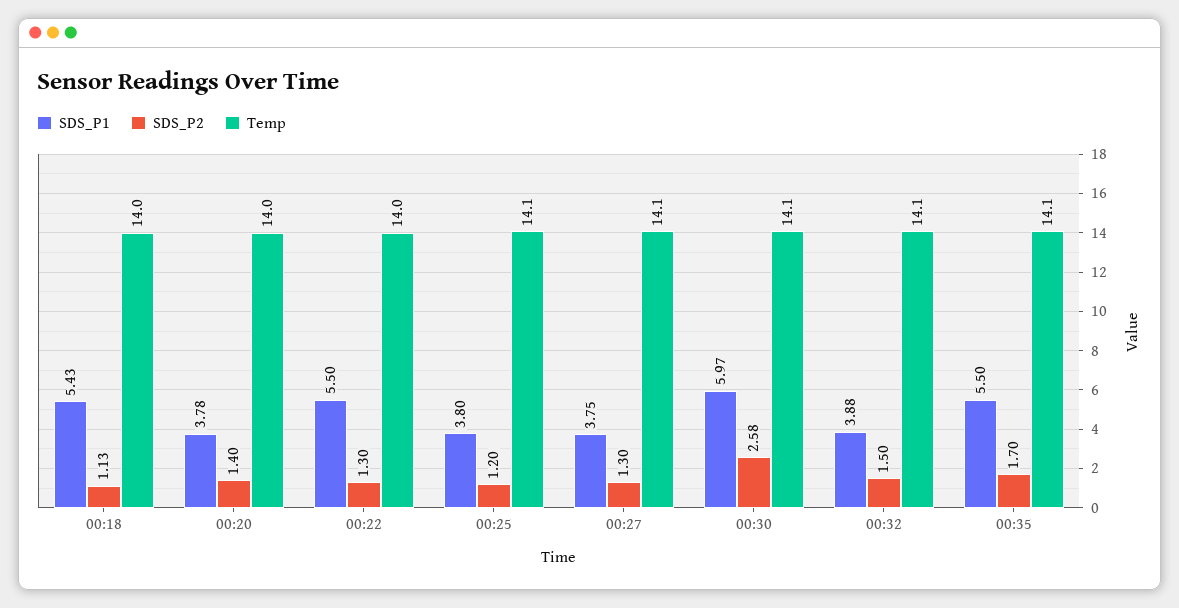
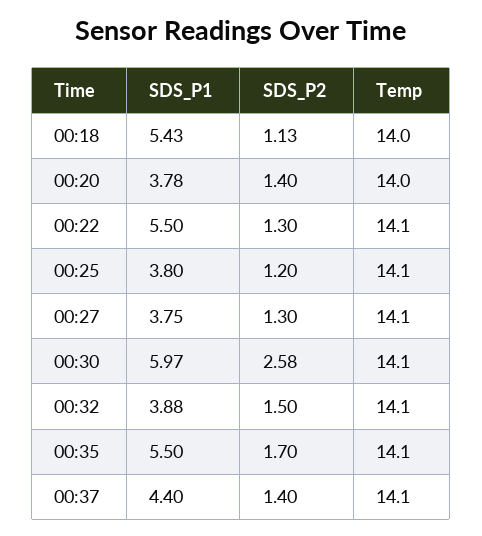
Temp, 00:22: 14 -> 14.1
SDS_P1, 00:37: none -> 4.4
SDS_P2, 00:37: none -> 1.4
Temp, 00:37: none -> 14.1

